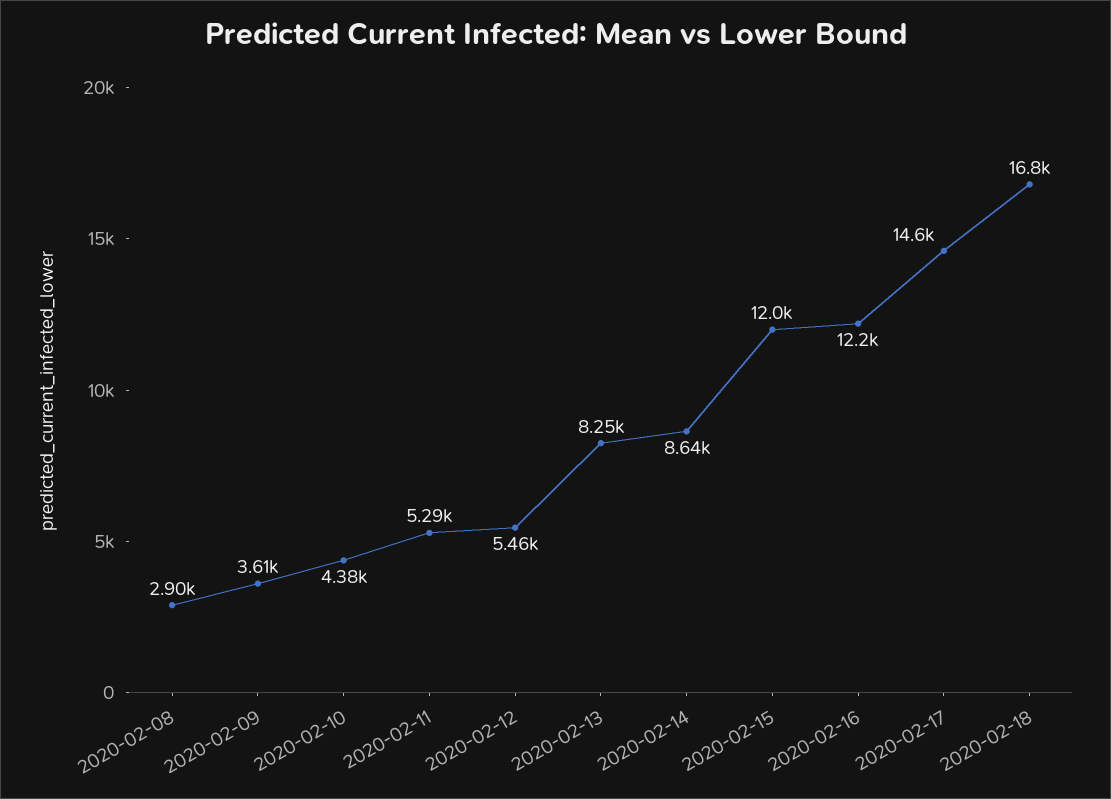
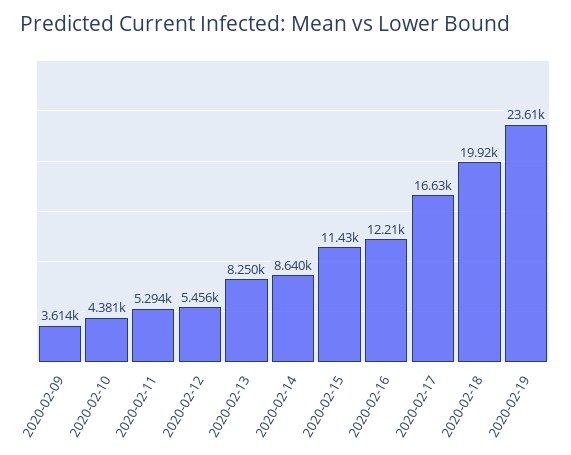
2020-02-08: 2900 -> none
2020-02-15: 12000 -> 11430
2020-02-17: 14600 -> 16630
2020-02-18: 16800 -> 19920
2020-02-19: none -> 23610

